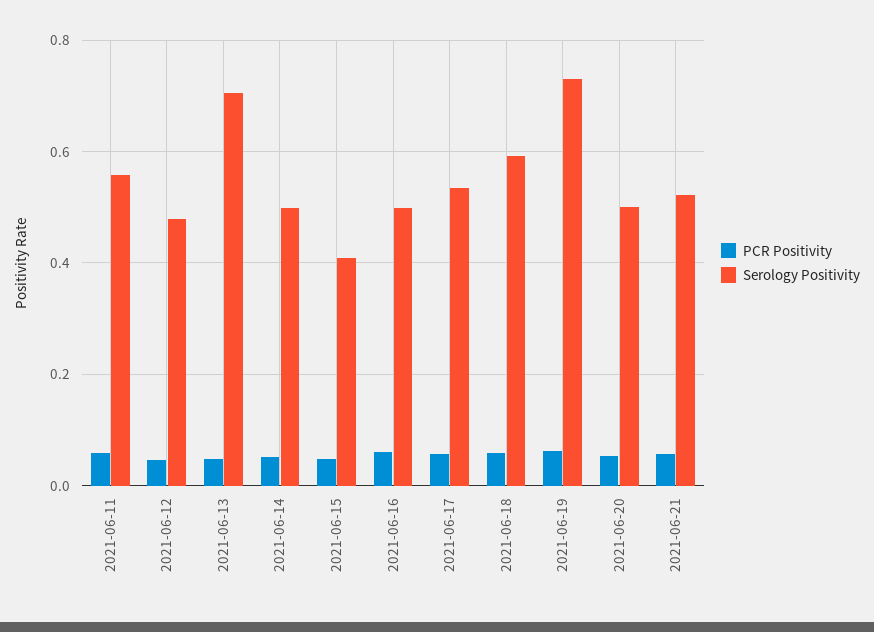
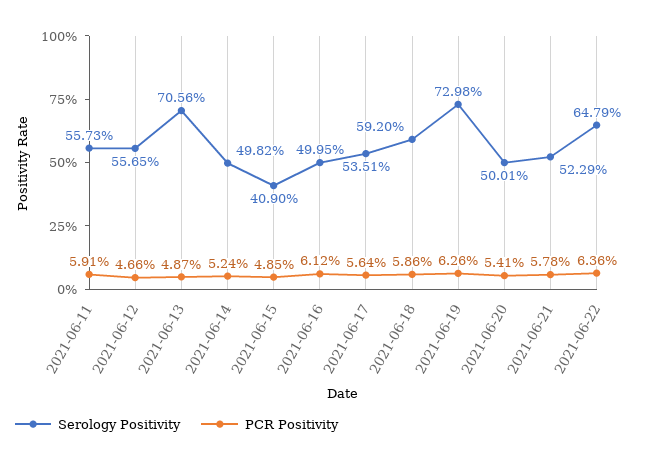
Serology Positivity, 2021-06-12: 0.48 -> 0.5565
Serology Positivity, 2021-06-22: none -> 0.6479
PCR Positivity, 2021-06-22: none -> 0.0636

